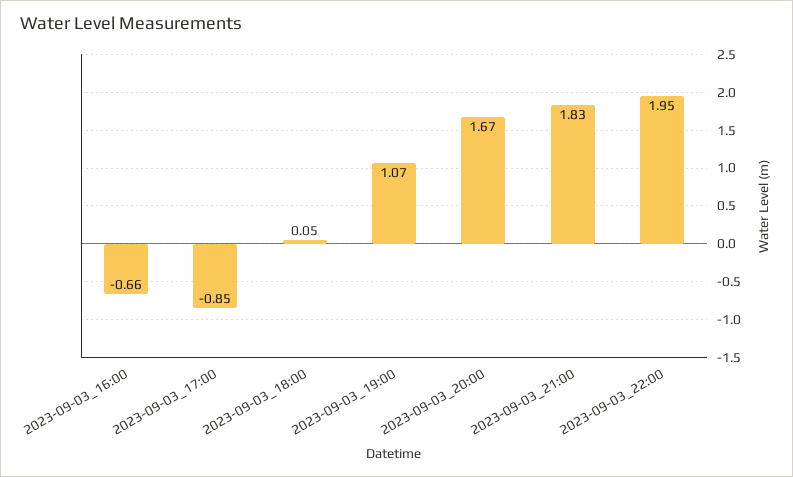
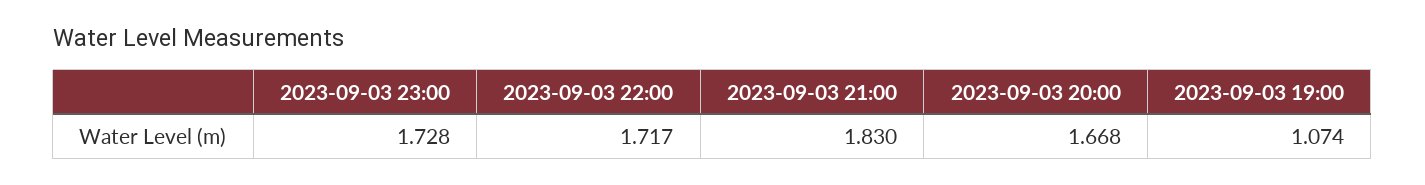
2023-09-03_16:00: -0.66 -> none
2023-09-03_17:00: -0.85 -> none
2023-09-03_18:00: 0.05 -> none
2023-09-03_22:00: 1.95 -> 1.717
2023-09-03 23:00: none -> 1.728

